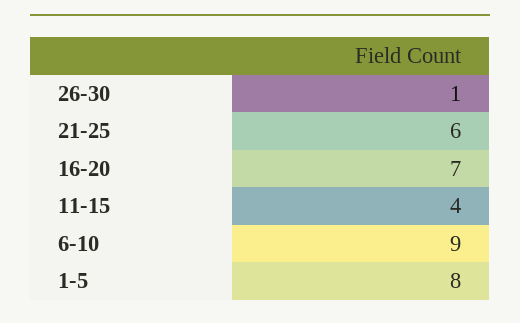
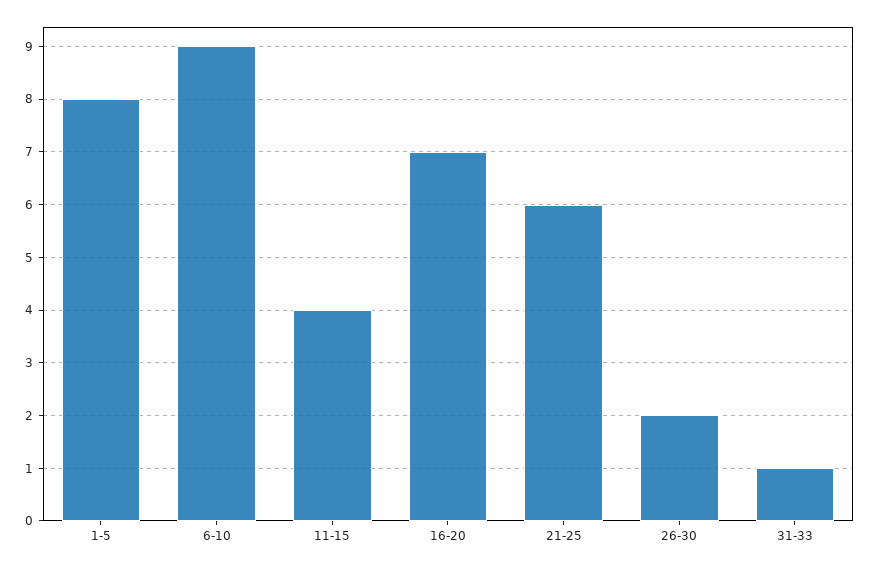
26-30: 1 -> 2
31-33: none -> 1

